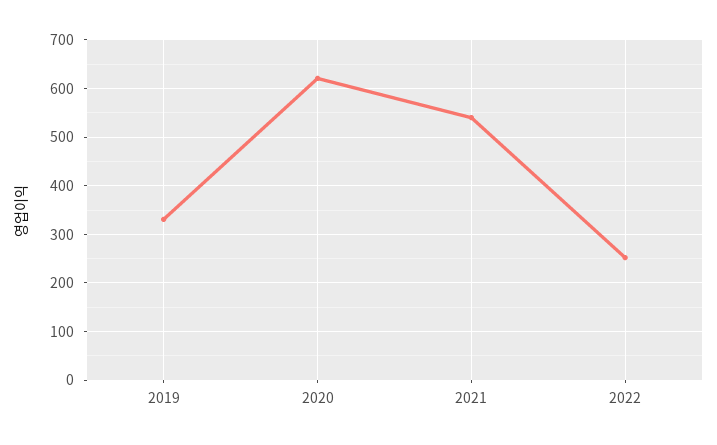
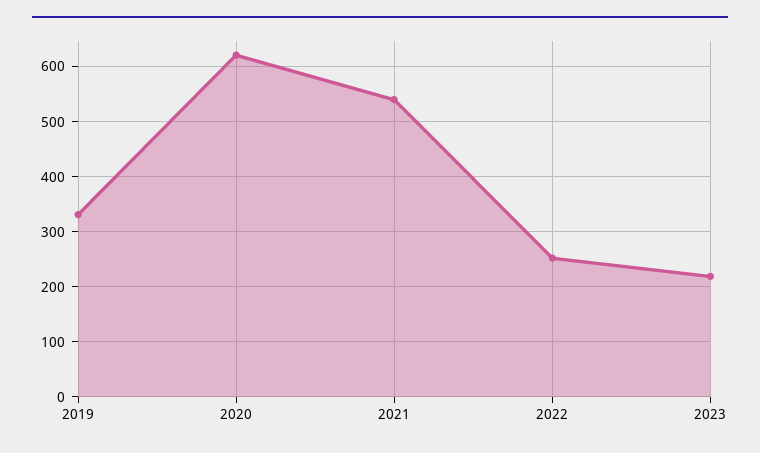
2023: none -> 220

